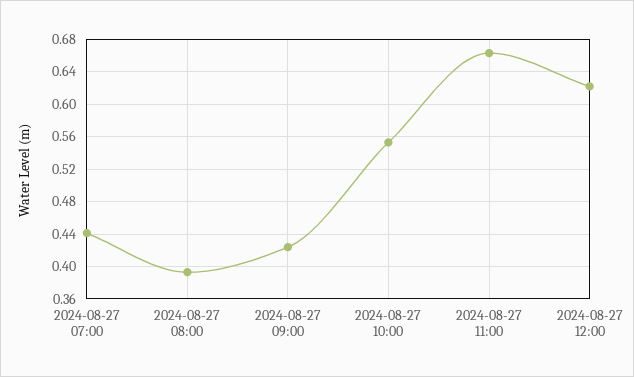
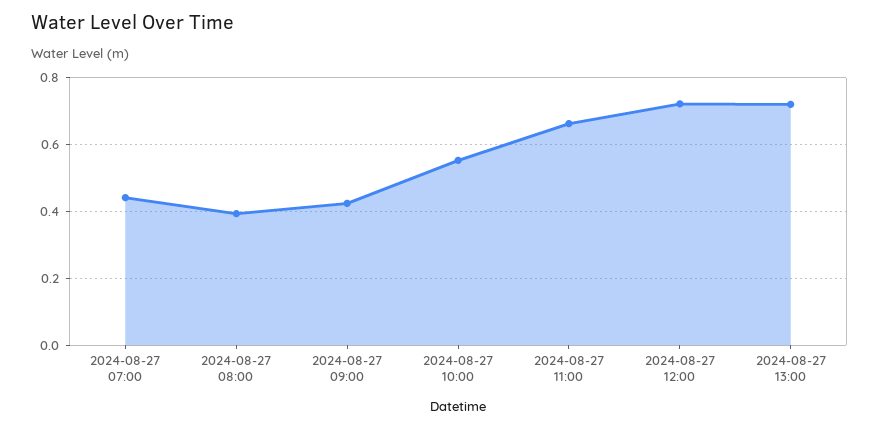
2024-08-27 12:00: 0.62 -> 0.72
2024-08-27 13:00: none -> 0.72

